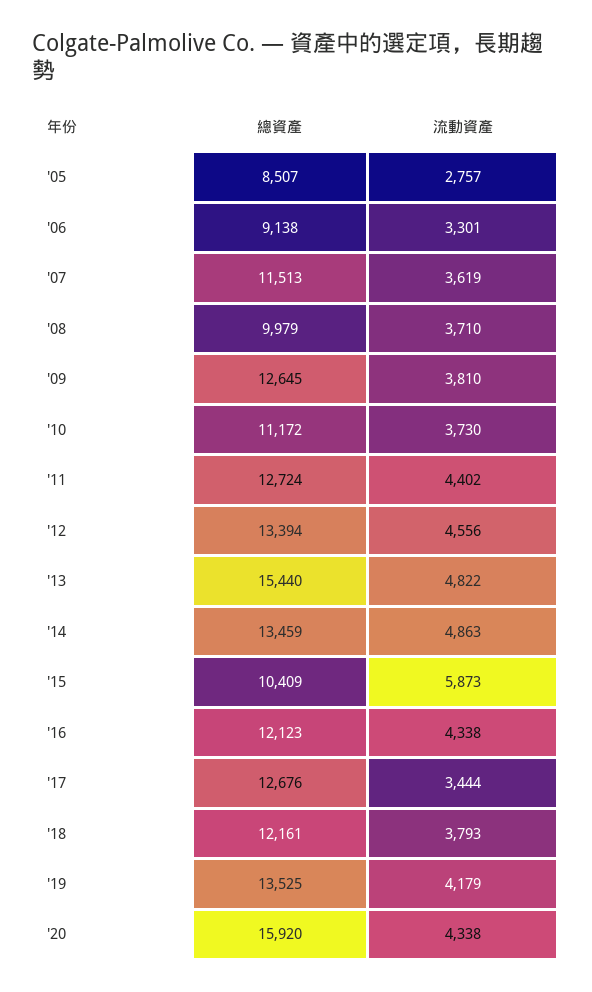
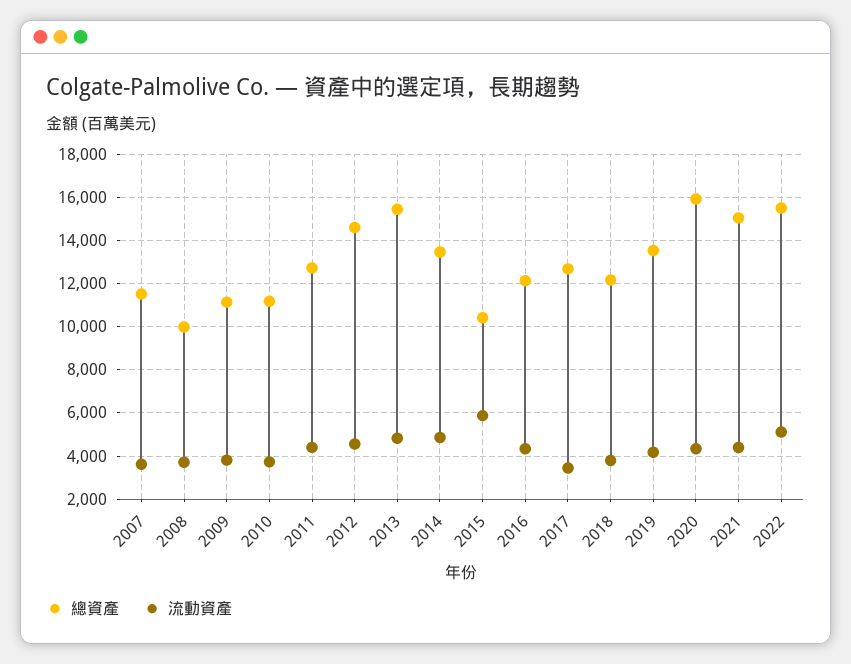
總資產, '05: 8507 -> none
流動資產, '05: 2757 -> none
總資產, '06: 9138 -> none
流動資產, '06: 3301 -> none
總資產, '09: 12645 -> 11000
總資產, '12: 13394 -> 14500
總資產, 2021: none -> 15000
流動資產, 2021: none -> 4500
總資產, 2022: none -> 15500
流動資產, 2022: none -> 5000

